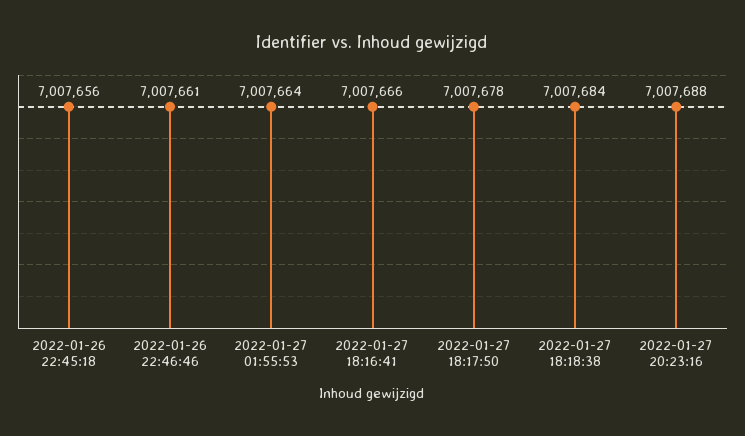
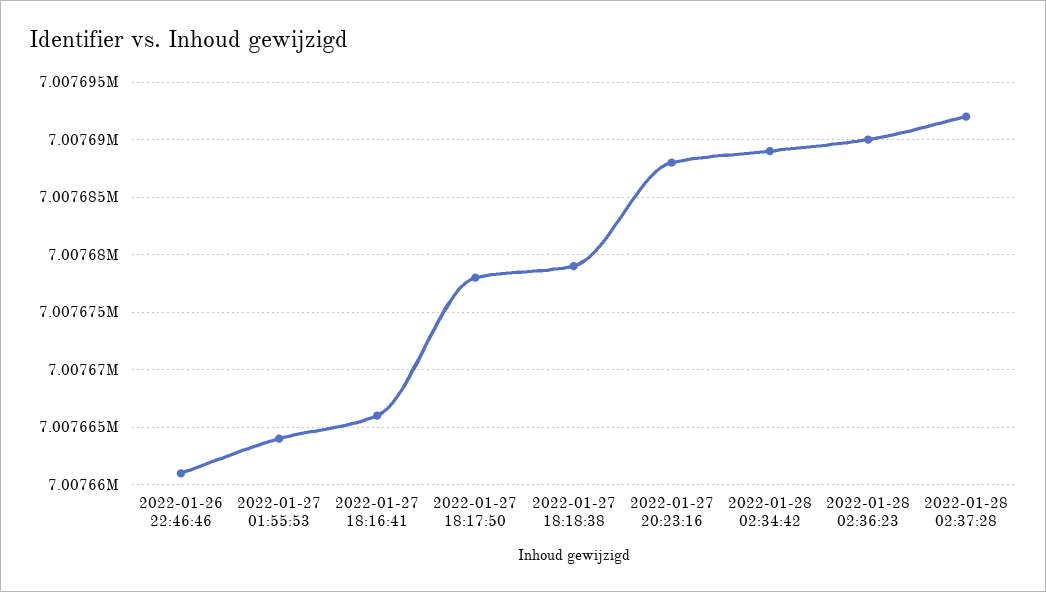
2022-01-26 22:45:18: 7007656 -> none
2022-01-27 18:18:38: 7007684 -> 7007679
2022-01-28 02:34:42: none -> 7007689
2022-01-28 02:36:23: none -> 7007690
2022-01-28 02:37:28: none -> 7007692

